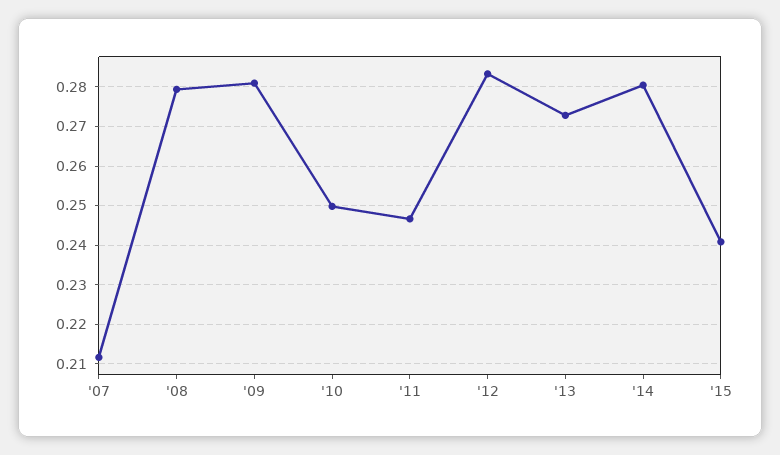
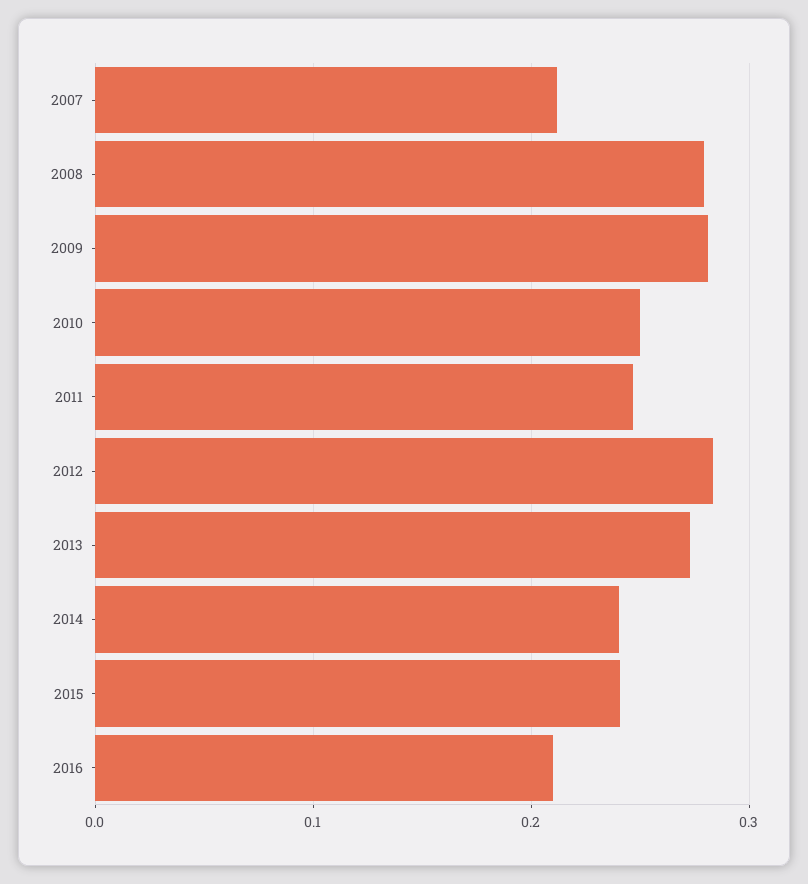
'14: 0.28 -> 0.24
2016: none -> 0.21

